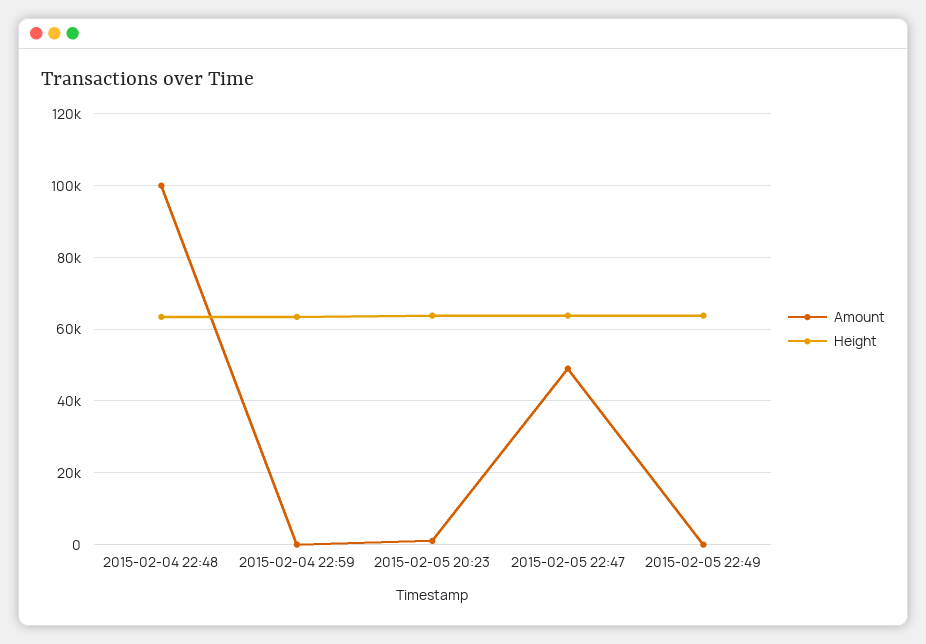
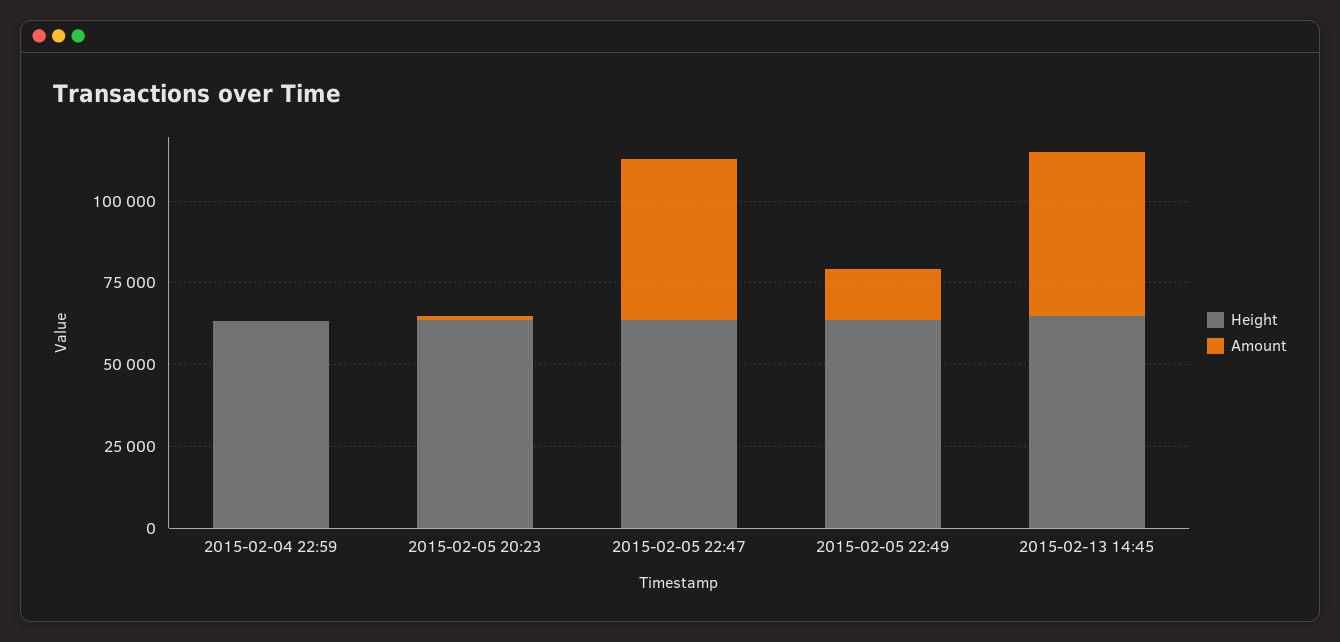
Amount, 2015-02-04 22:48: 100000 -> none
Height, 2015-02-04 22:48: 64000 -> none
Amount, 2015-02-05 22:49: 0 -> 15000
Height, 2015-02-13 14:45: none -> 65000
Amount, 2015-02-13 14:45: none -> 50000

